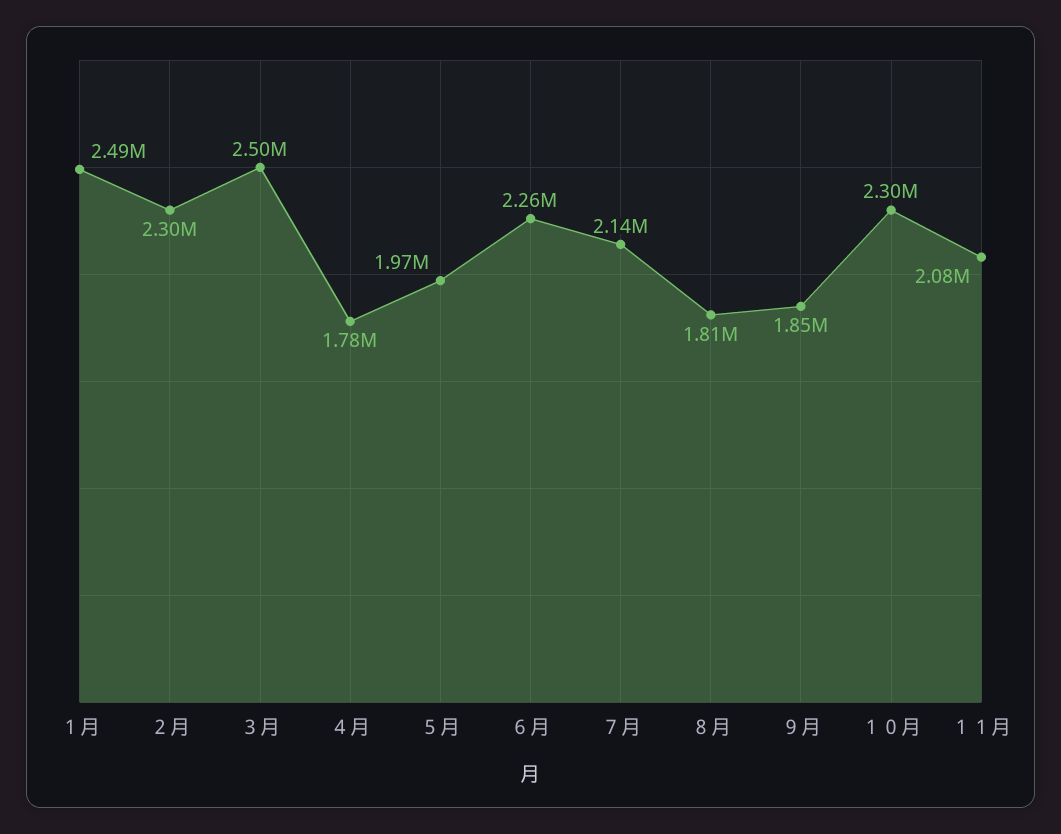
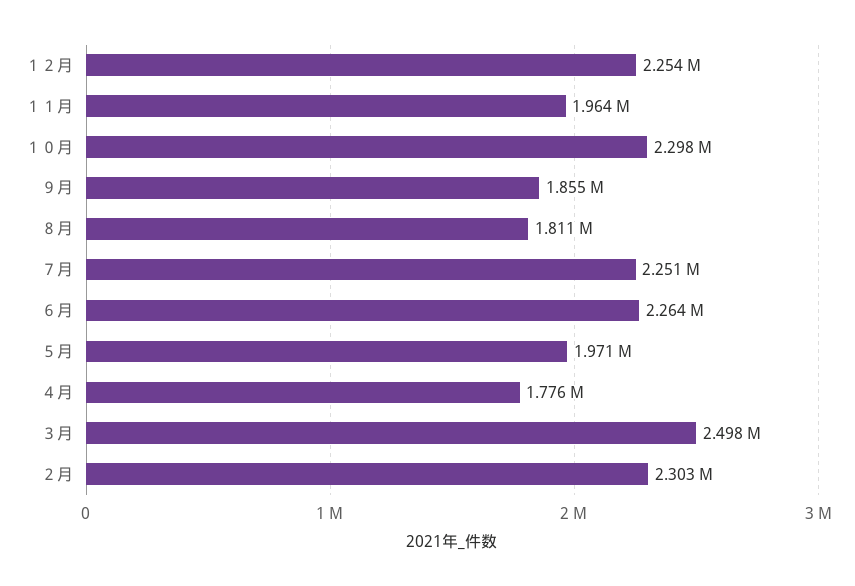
１月: 2490000 -> none
７月: 2140000 -> 2251000
１１月: 2080000 -> 1964000
１２月: none -> 2254000

